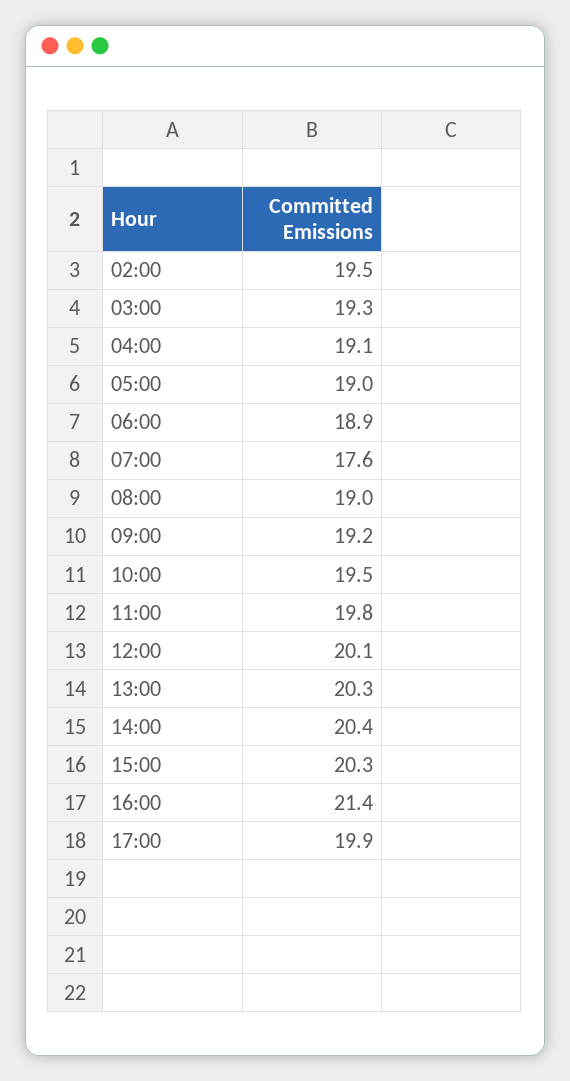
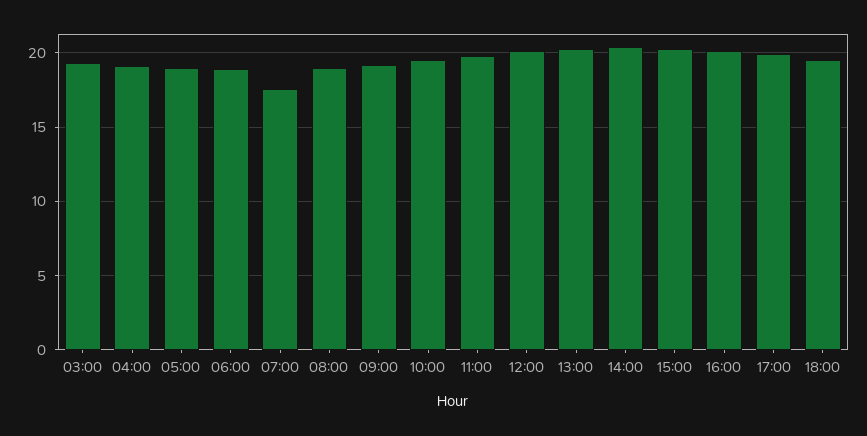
02:00: 19.5 -> none
16:00: 21.4 -> 20
18:00: none -> 19.5

